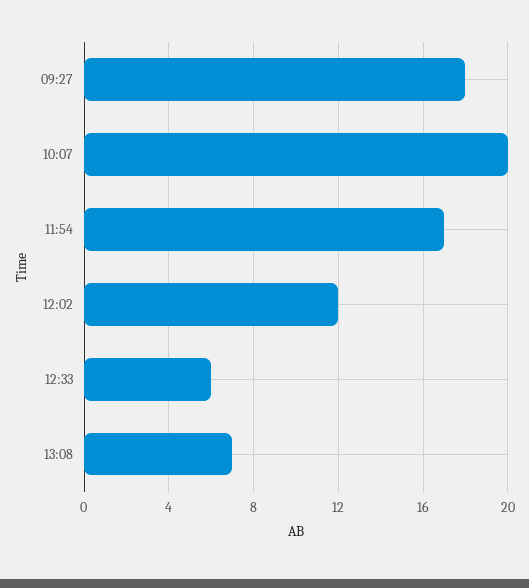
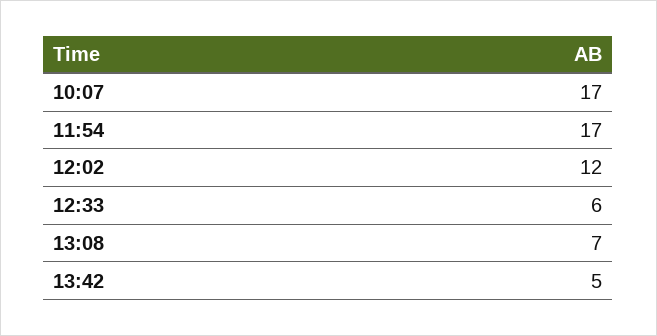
09:27: 18 -> none
10:07: 20 -> 17
13:42: none -> 5

